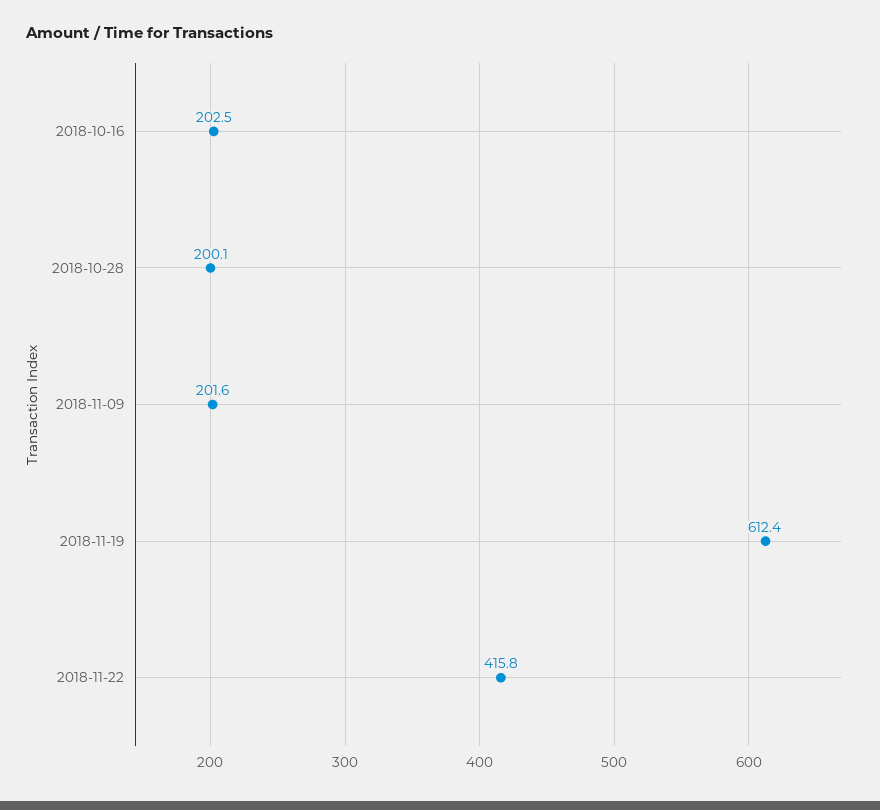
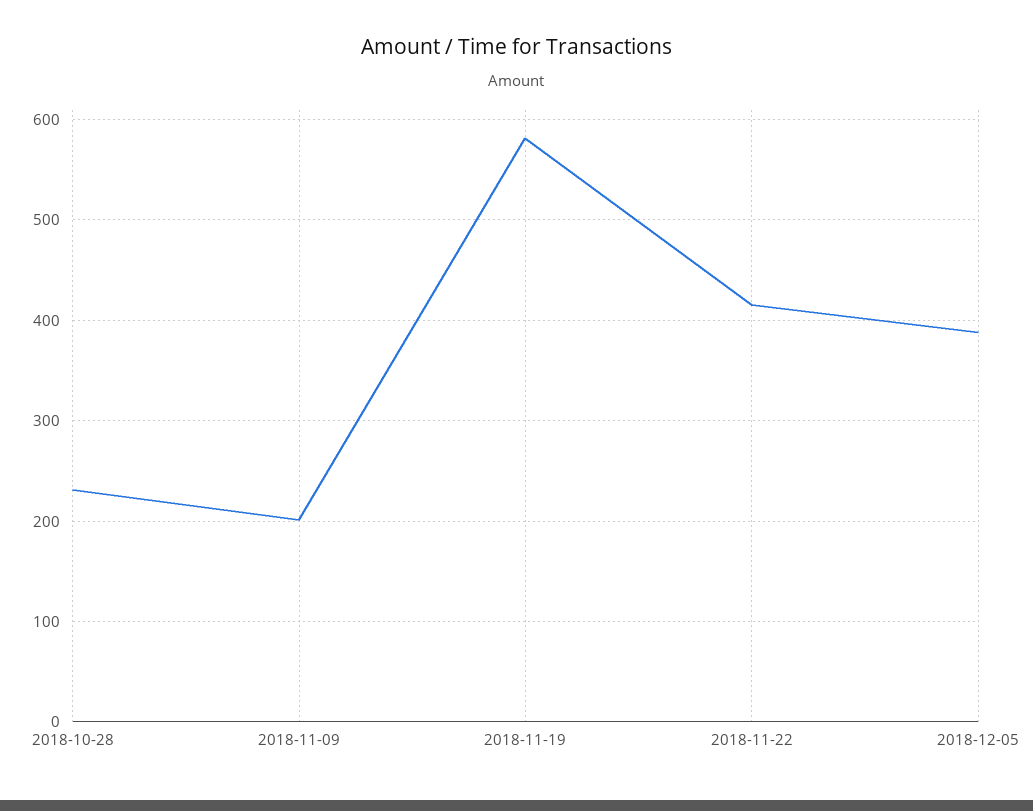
2018-10-16: 202.5 -> none
2018-10-28: 200.1 -> 230
2018-11-19: 612.4 -> 580
2018-12-05: none -> 390

